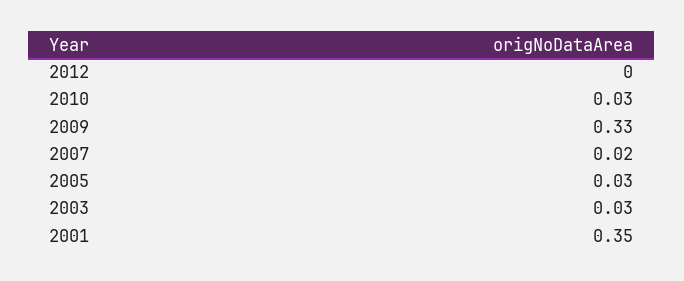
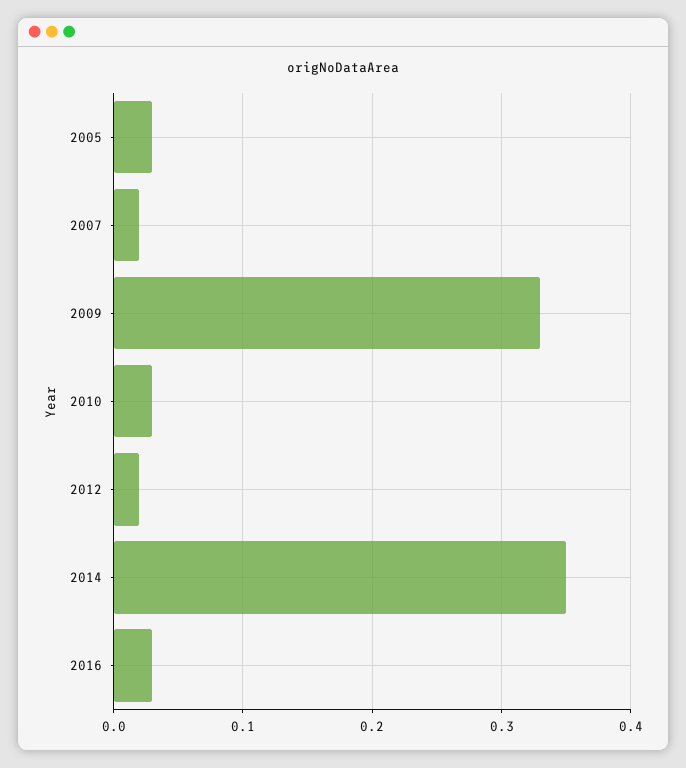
2012: 0 -> 0.02
2003: 0.03 -> none
2001: 0.35 -> none
2014: none -> 0.35
2016: none -> 0.03

